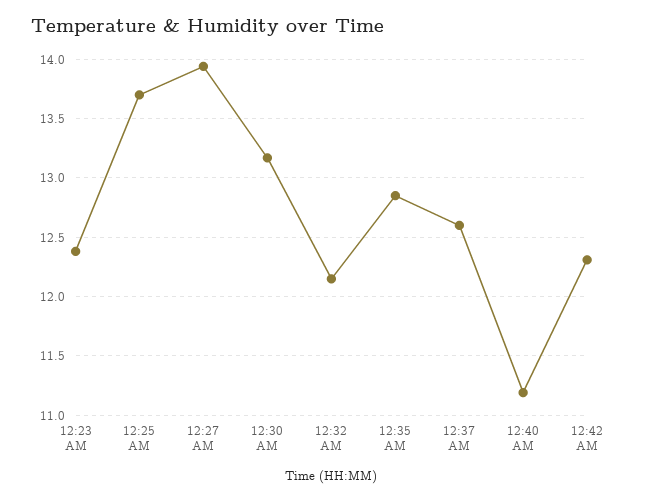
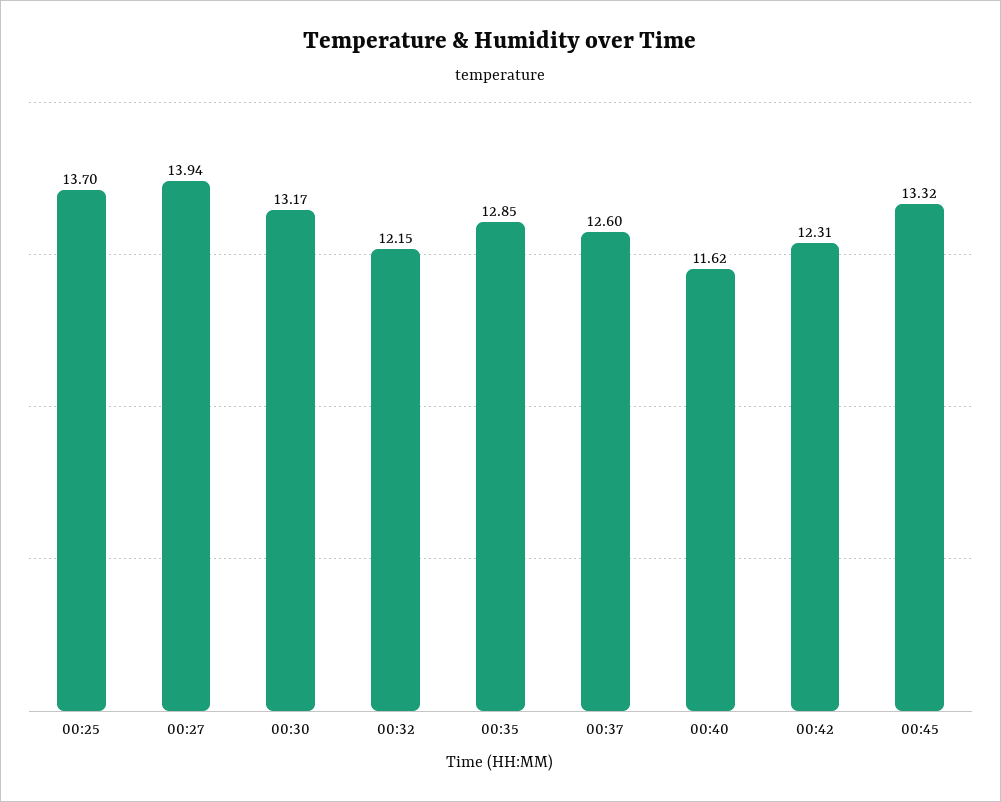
12:23 AM: 12.4 -> none
12:40 AM: 11.2 -> 11.62
00:45: none -> 13.32

